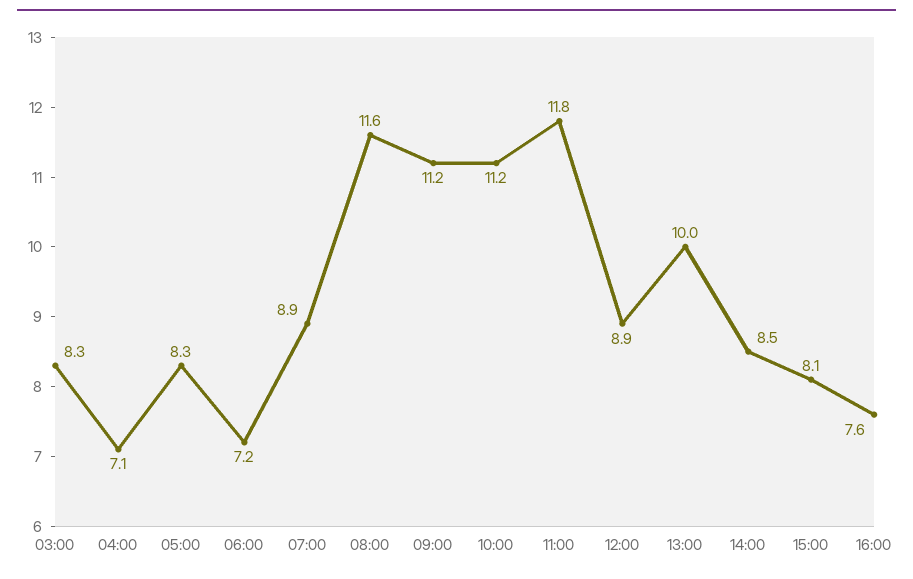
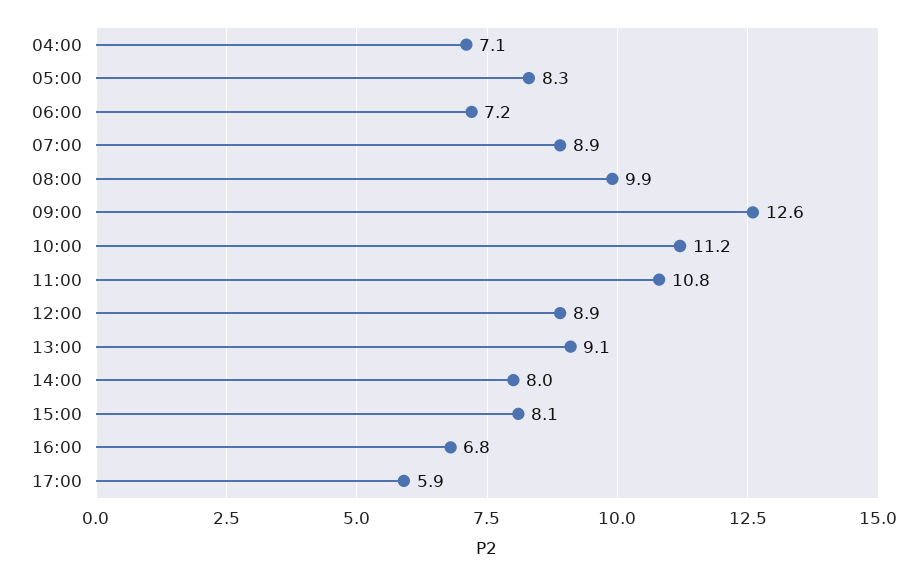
03:00: 8.3 -> none
08:00: 11.6 -> 9.9
09:00: 11.2 -> 12.6
11:00: 11.8 -> 10.8
13:00: 10 -> 9.1
14:00: 8.5 -> 8
16:00: 7.6 -> 6.8
17:00: none -> 5.9

